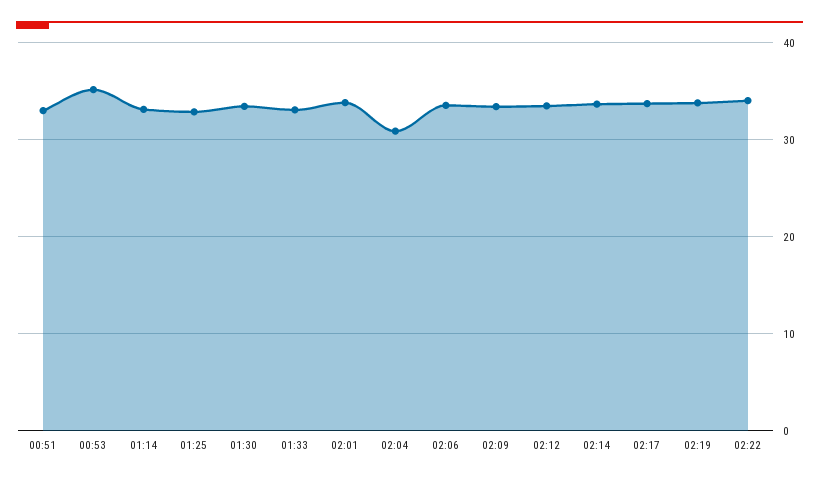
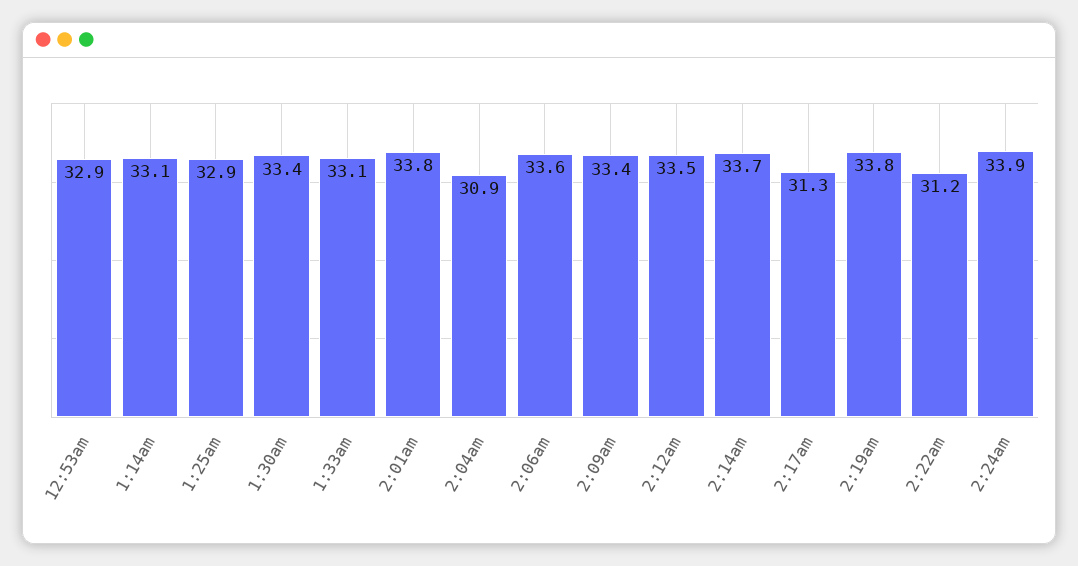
00:51: 33 -> none
00:53: 35 -> 32.9
02:17: 34 -> 31.3
02:22: 34 -> 31.2
2:24am: none -> 33.9

